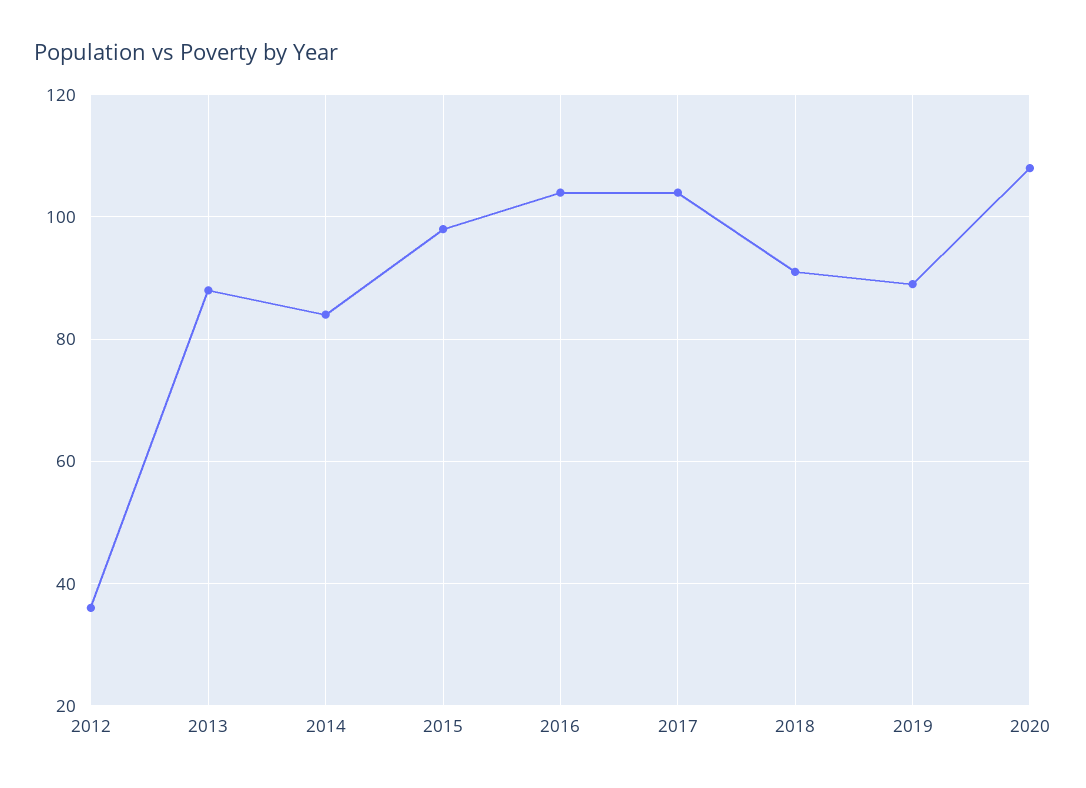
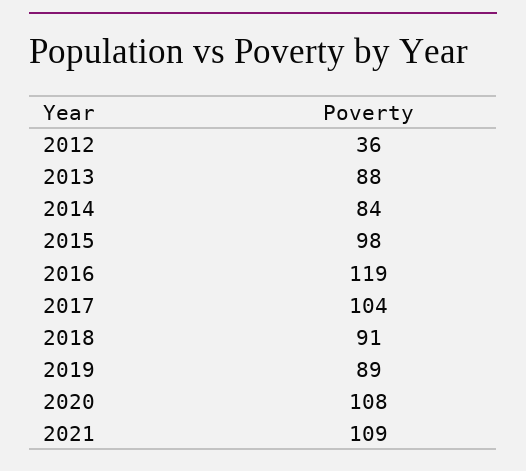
2016: 105 -> 119
2021: none -> 109

